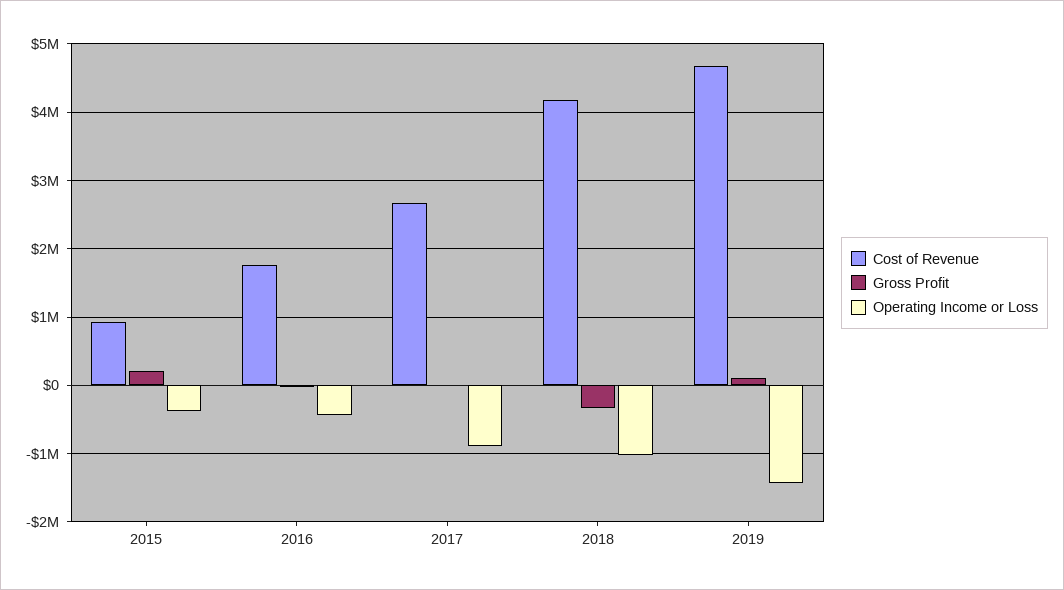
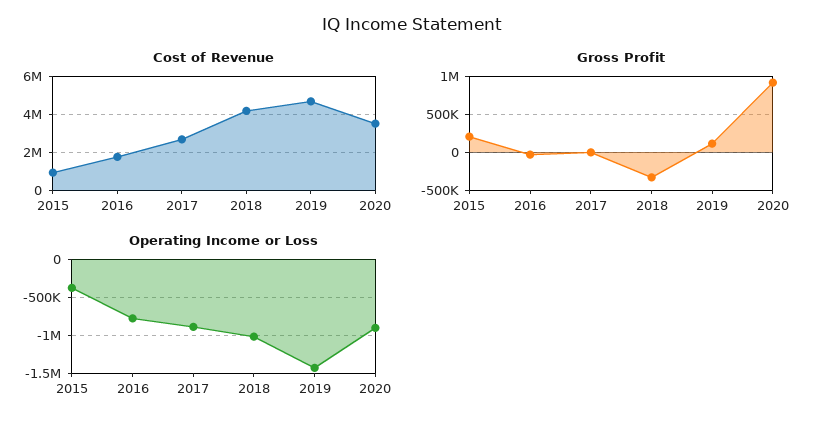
Operating Income or Loss, 2016: -400000 -> -800000
Cost of Revenue, 2020: none -> 3500000
Gross Profit, 2020: none -> 900000
Operating Income or Loss, 2020: none -> -900000

